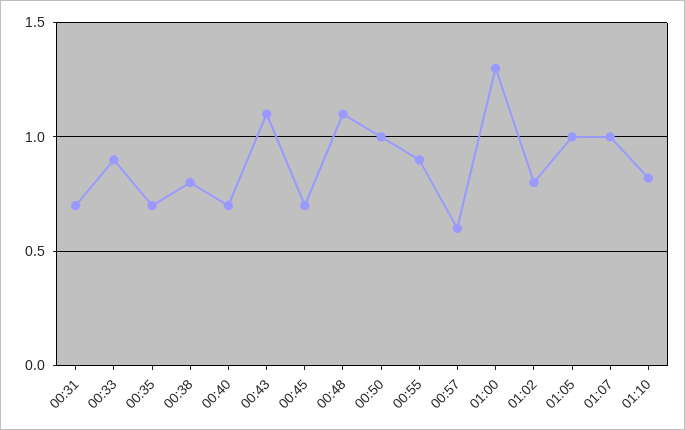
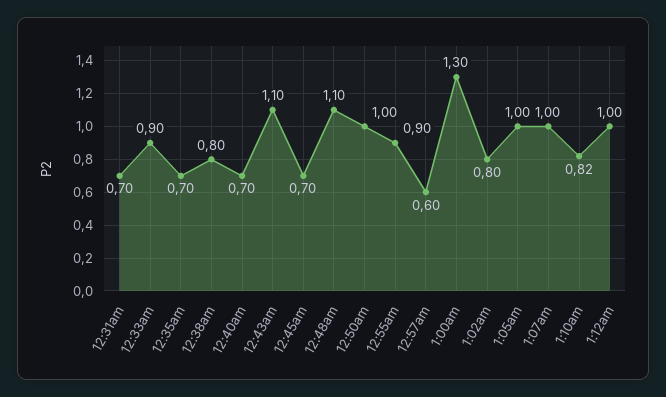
1:12am: none -> 1

